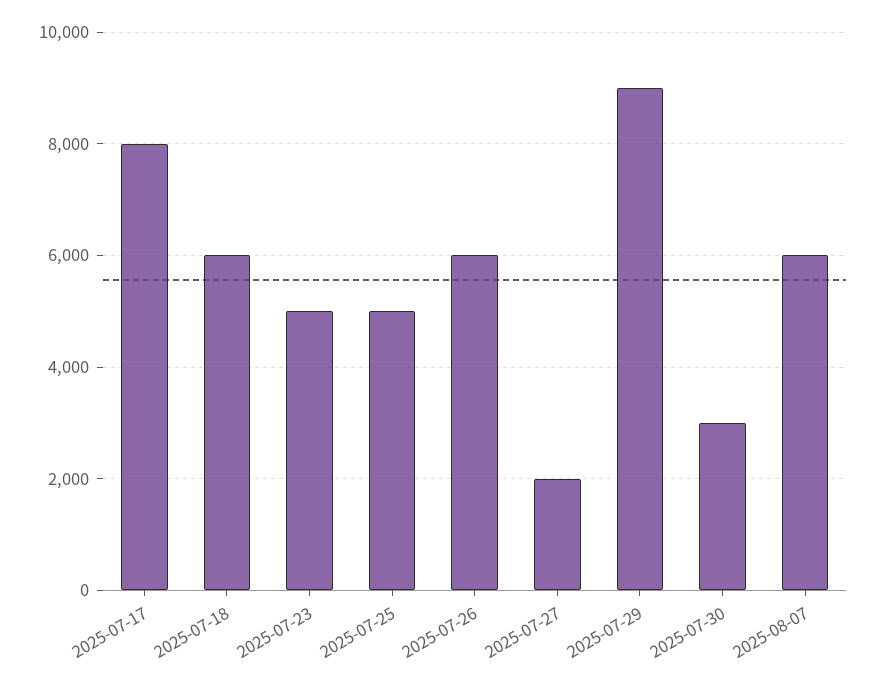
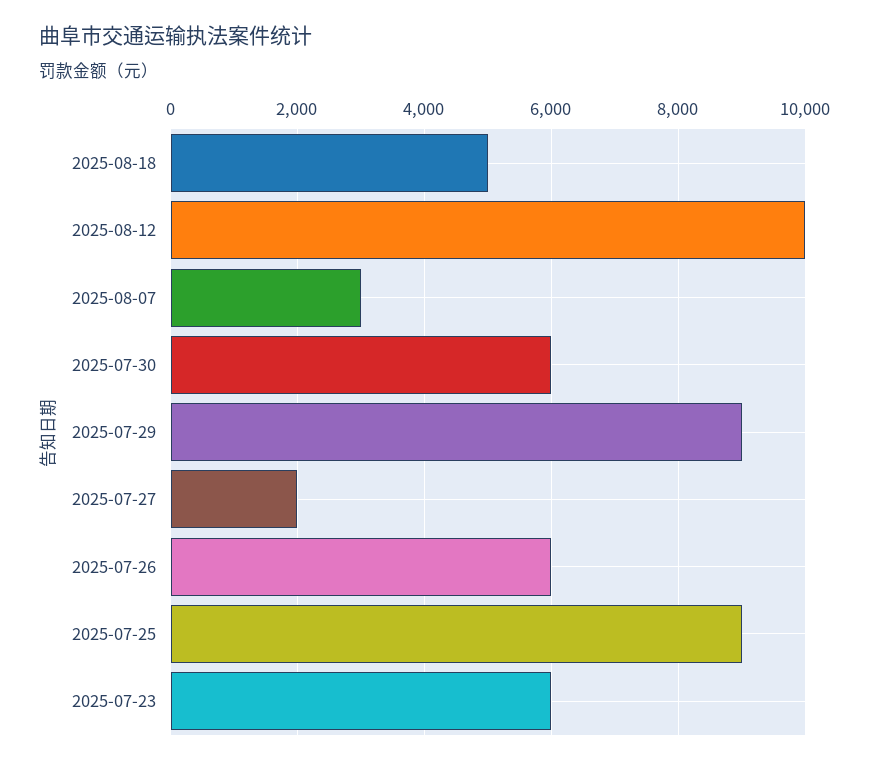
2025-07-17: 8000 -> none
2025-07-18: 6000 -> none
2025-07-23: 5000 -> 6000
2025-07-25: 5000 -> 9000
2025-07-30: 3000 -> 6000
2025-08-07: 6000 -> 3000
2025-08-18: none -> 5000
2025-08-12: none -> 10000

